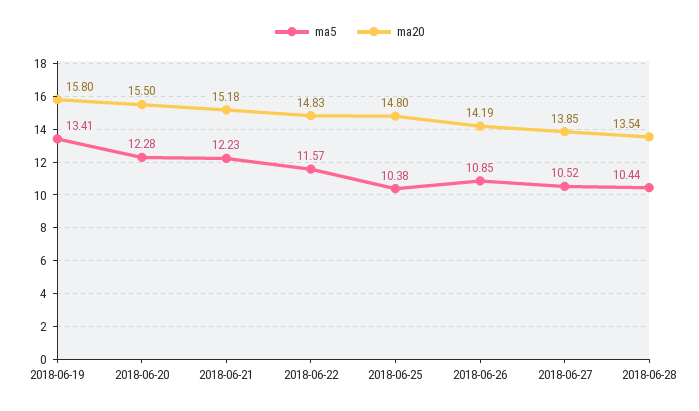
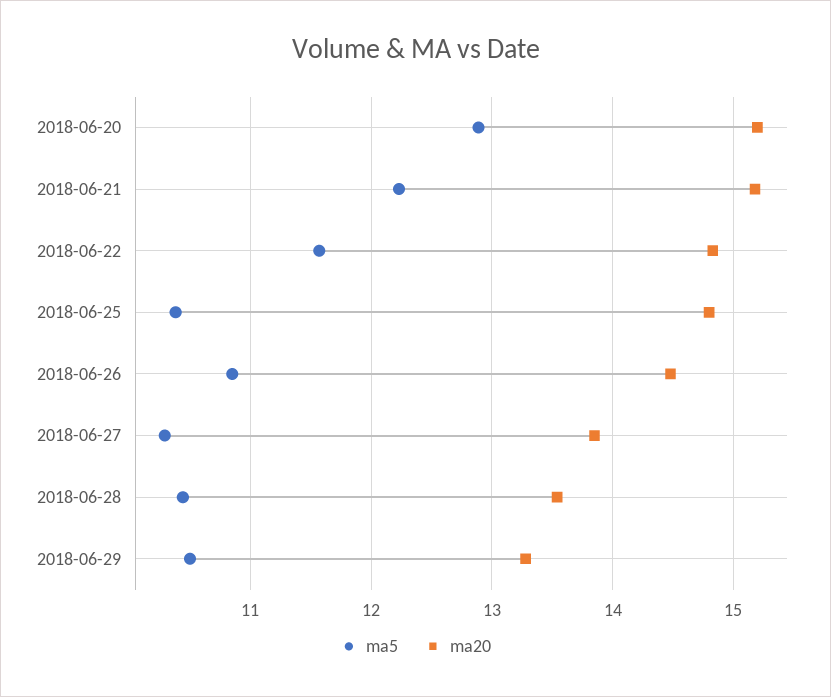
ma5, 2018-06-19: 13.41 -> none
ma20, 2018-06-19: 15.8 -> none
ma5, 2018-06-20: 12.28 -> 12.9
ma20, 2018-06-20: 15.5 -> 15.2
ma20, 2018-06-26: 14.19 -> 14.5
ma5, 2018-06-27: 10.52 -> 10.3
ma5, 2018-06-29: none -> 10.5
ma20, 2018-06-29: none -> 13.3

